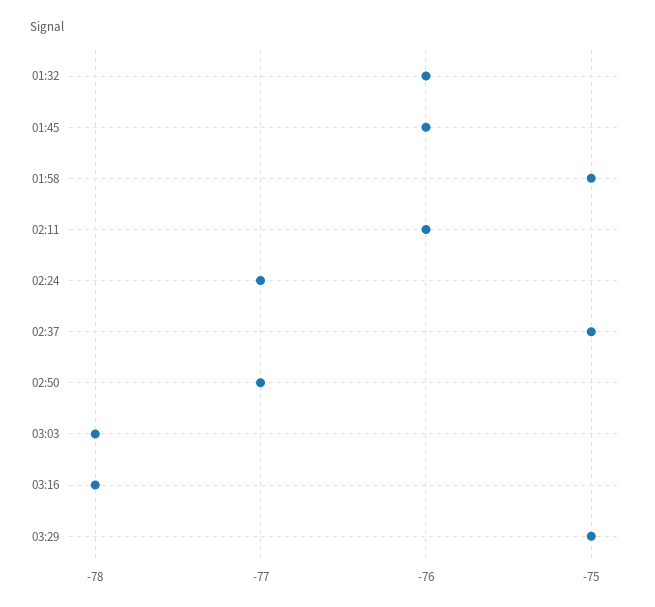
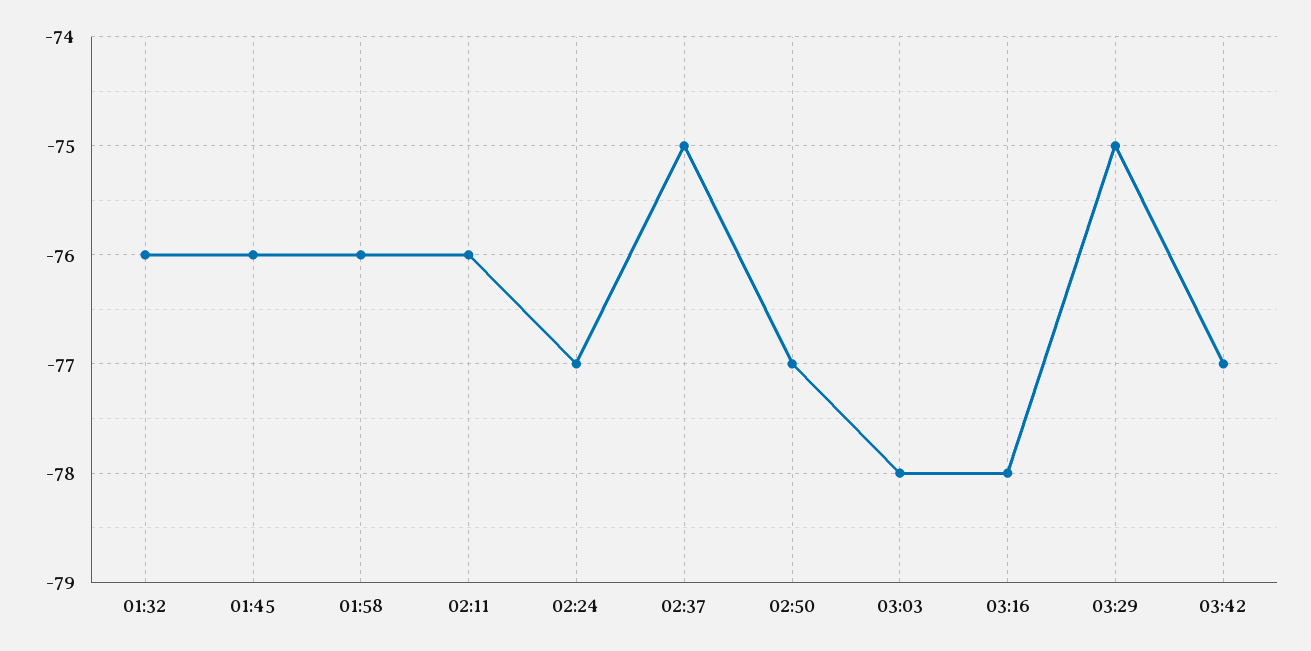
01:58: -75 -> -76
03:42: none -> -77

